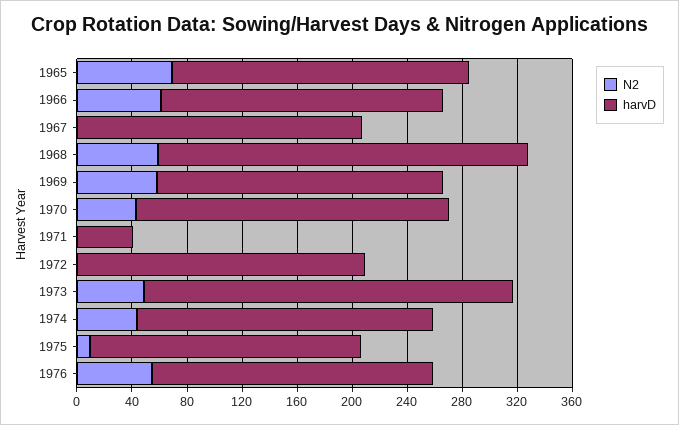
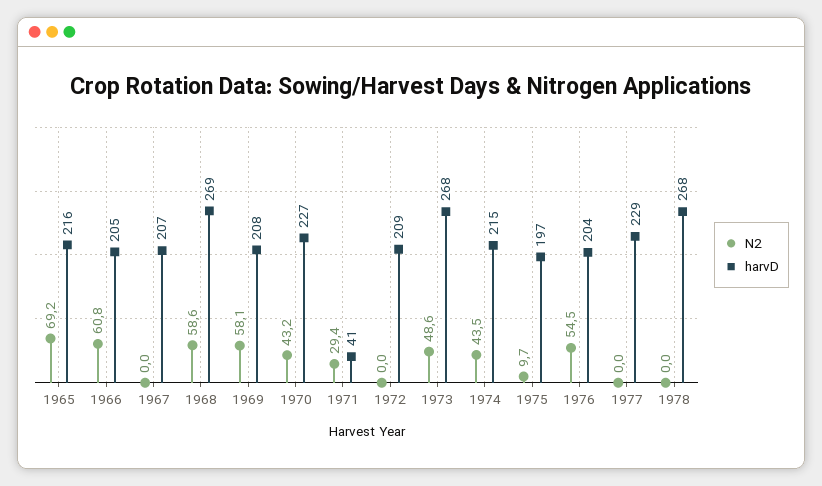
N2, 1971: 0 -> 29.4
N2, 1977: none -> 0
harvD, 1977: none -> 229
N2, 1978: none -> 0
harvD, 1978: none -> 268

